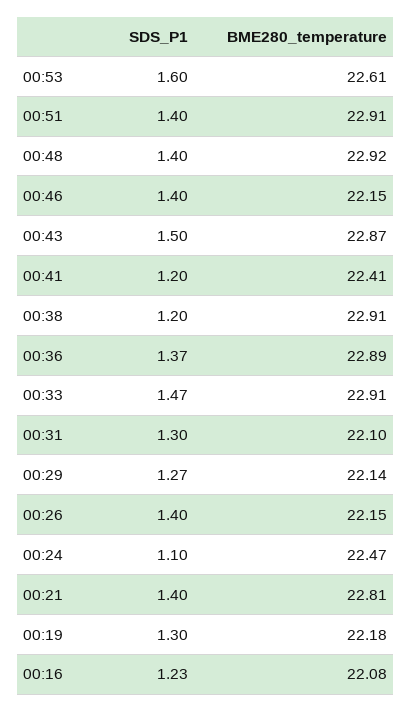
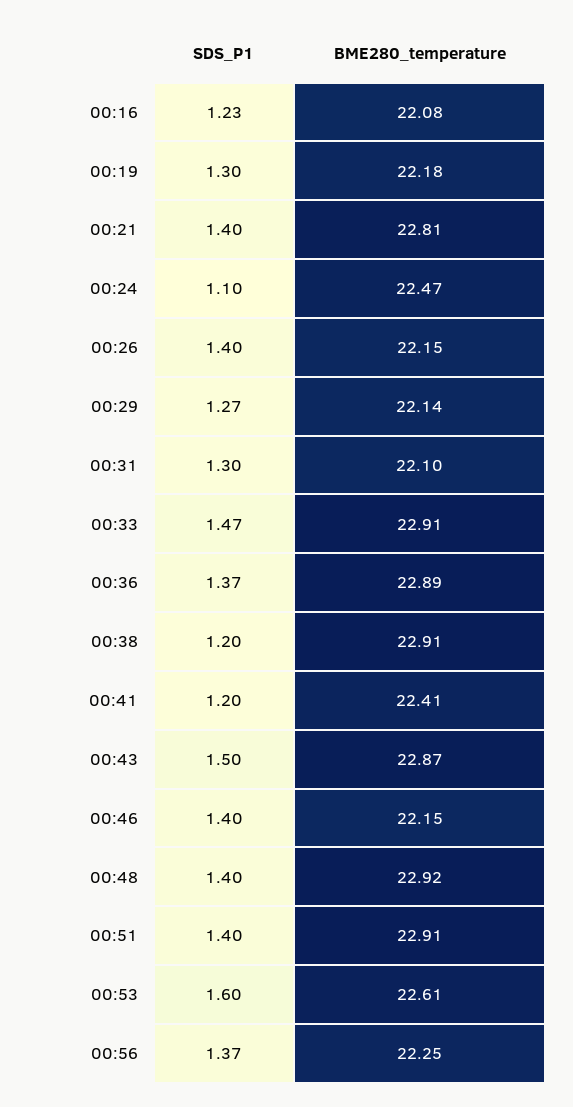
SDS_P1, 00:56: none -> 1.37
BME280_temperature, 00:56: none -> 22.25

